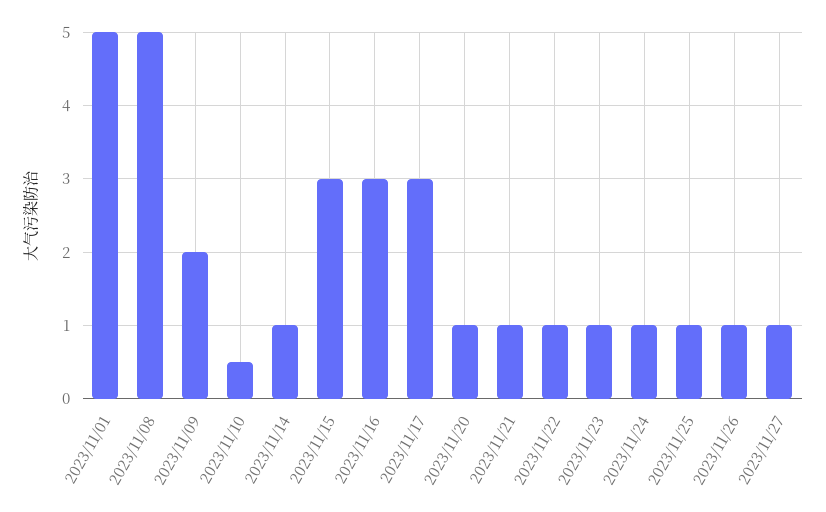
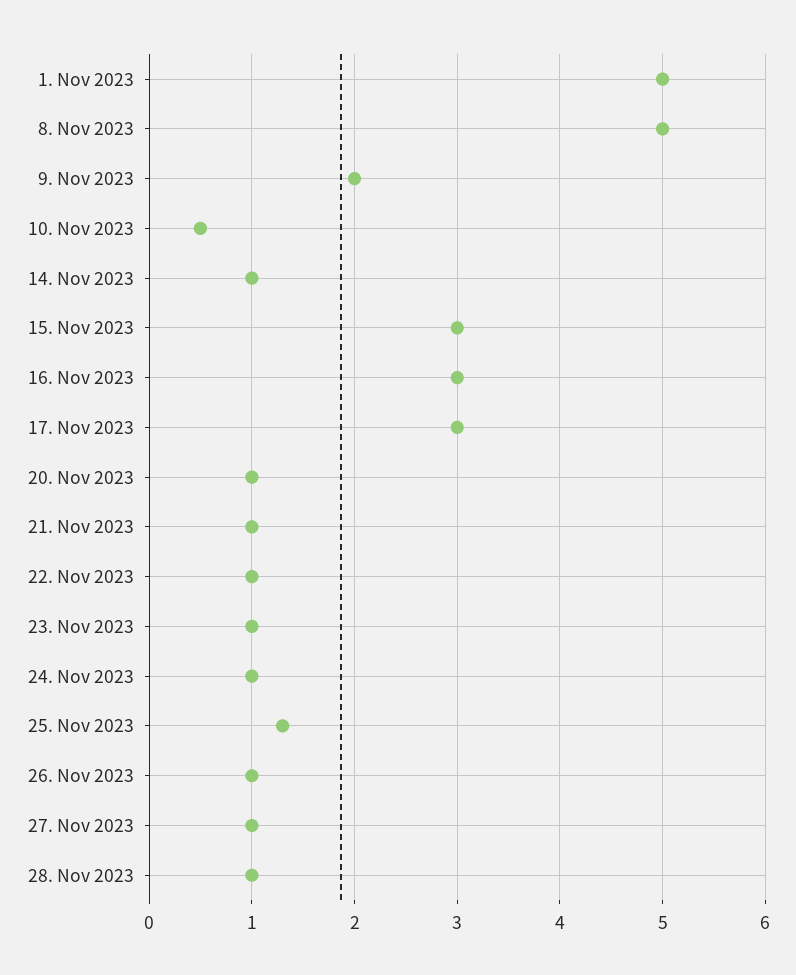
2023/11/25: 1 -> 1.3
28. Nov 2023: none -> 1

